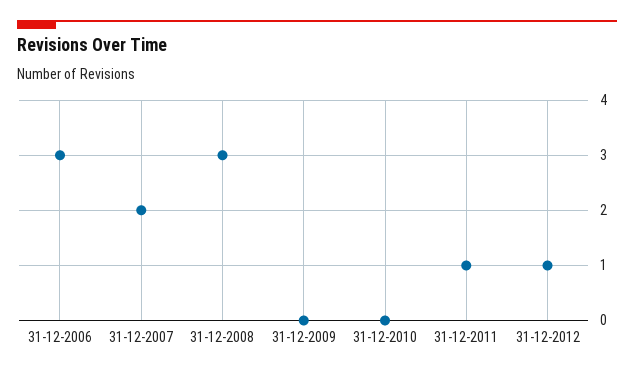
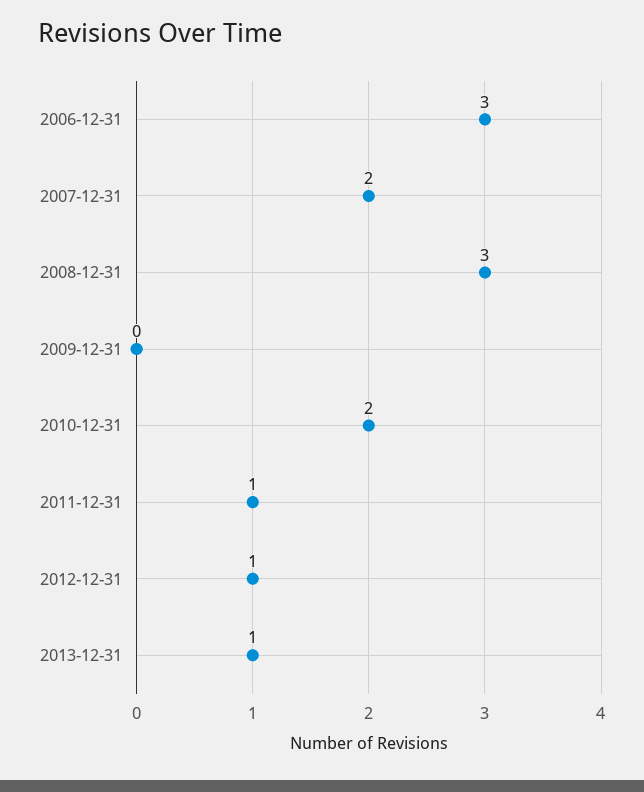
31-12-2010: 0 -> 2
2013-12-31: none -> 1

